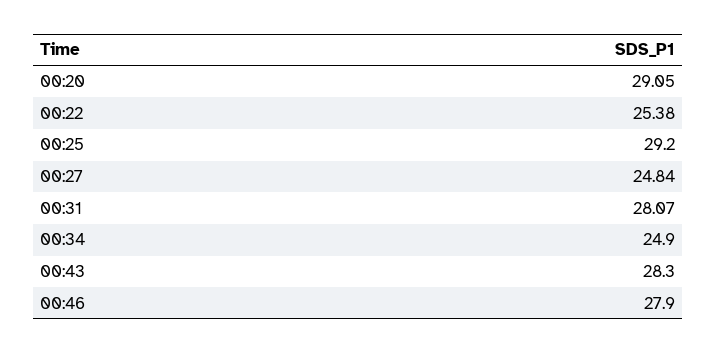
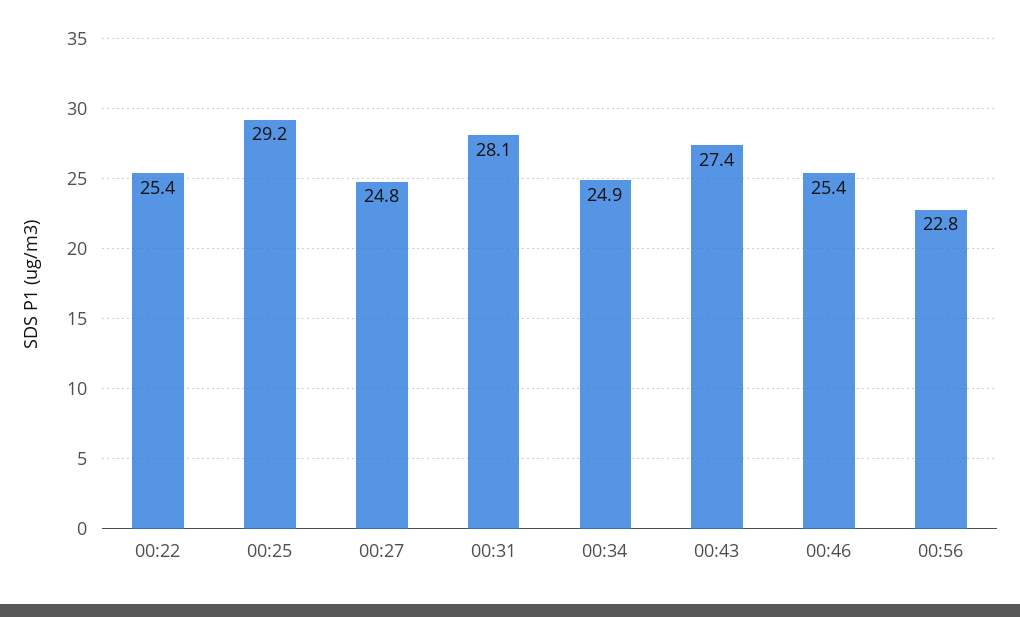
00:20: 29.05 -> none
00:43: 28.3 -> 27.4
00:46: 27.9 -> 25.4
00:56: none -> 22.8

